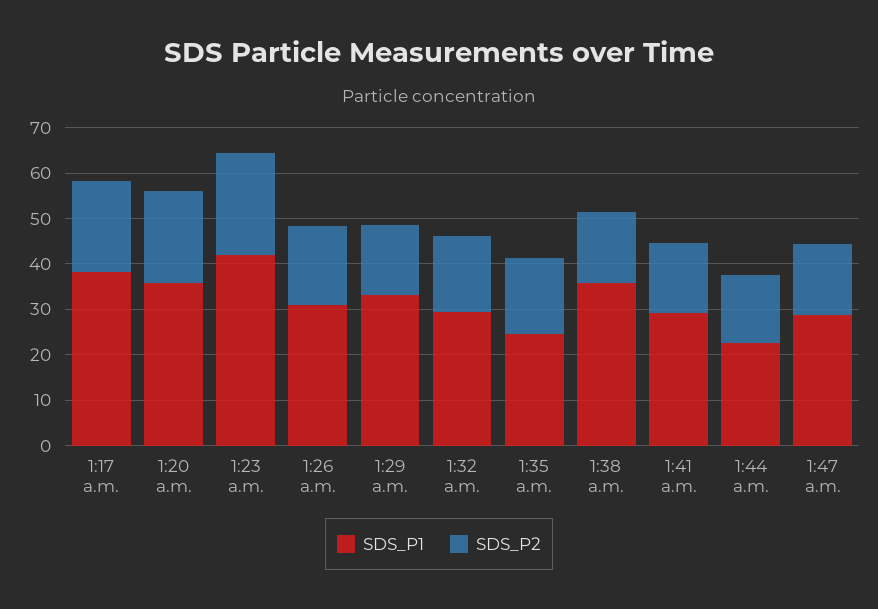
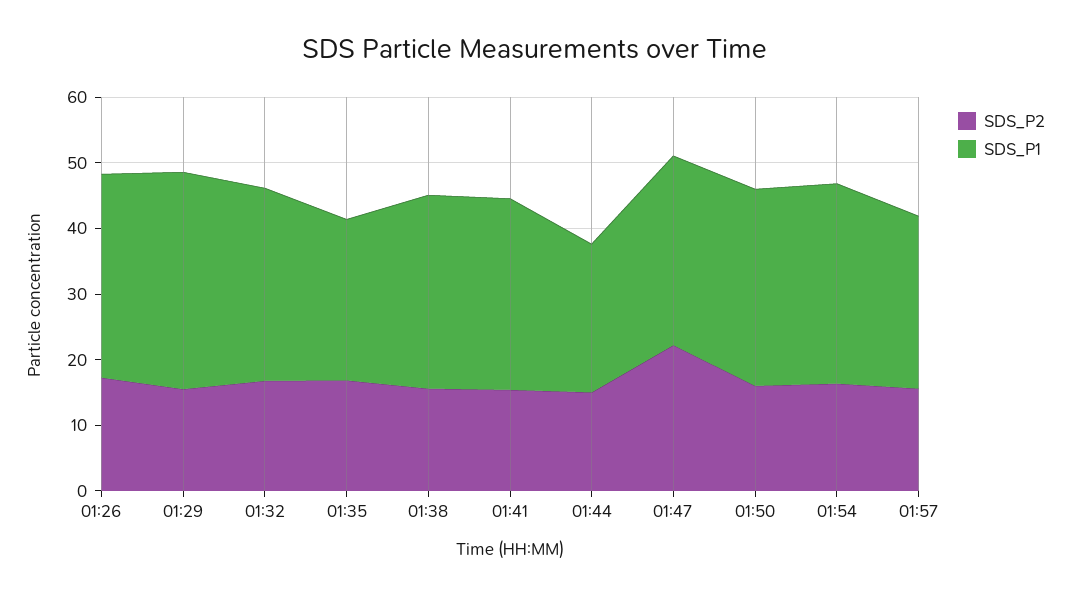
SDS_P1, 1:17 a.m.: 38 -> none
SDS_P2, 1:17 a.m.: 20 -> none
SDS_P1, 1:20 a.m.: 36 -> none
SDS_P2, 1:20 a.m.: 20 -> none
SDS_P1, 1:23 a.m.: 42 -> none
SDS_P2, 1:23 a.m.: 22 -> none
SDS_P1, 1:38 a.m.: 36 -> 30
SDS_P2, 1:47 a.m.: 16 -> 22
SDS_P2, 01:50: none -> 16
SDS_P1, 01:50: none -> 30
SDS_P2, 01:54: none -> 16
SDS_P1, 01:54: none -> 30
SDS_P2, 01:57: none -> 16
SDS_P1, 01:57: none -> 26

